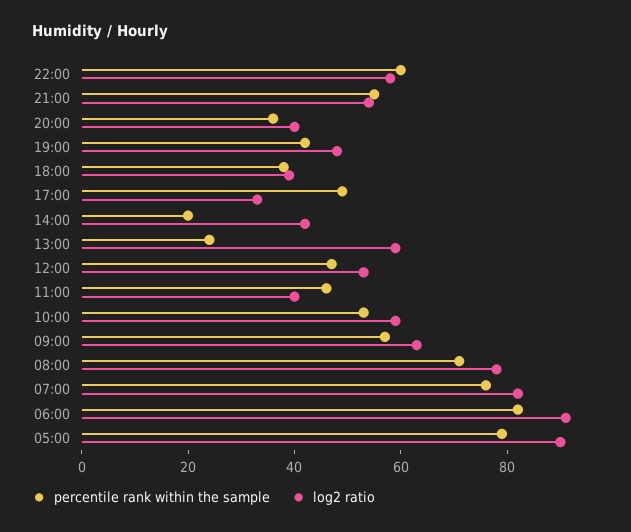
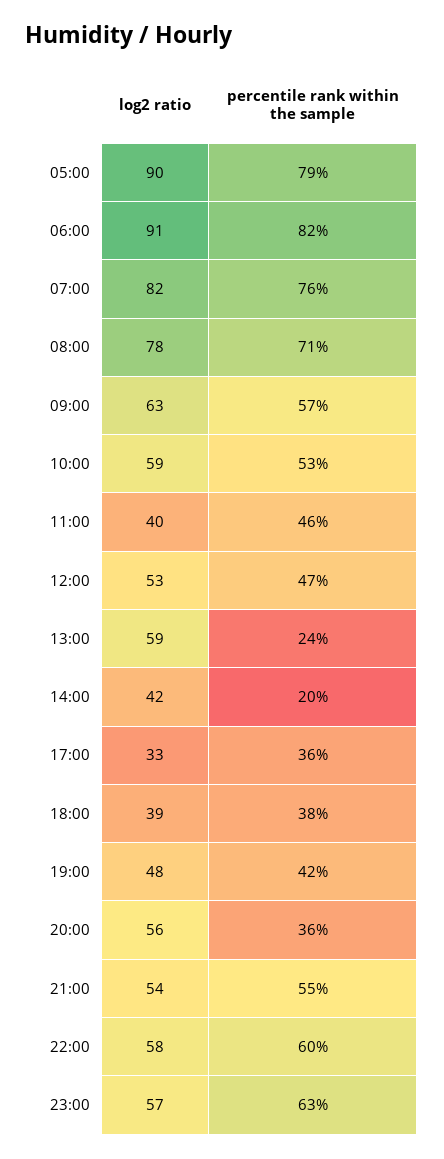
log2 ratio, 20:00: 40 -> 56
percentile rank within the sample, 17:00: 50 -> 36
log2 ratio, 23:00: none -> 57
percentile rank within the sample, 23:00: none -> 63

